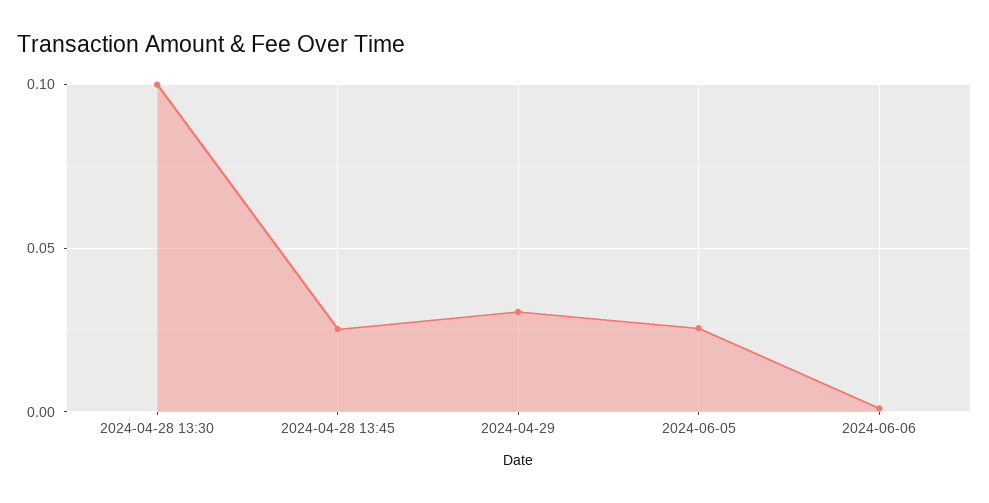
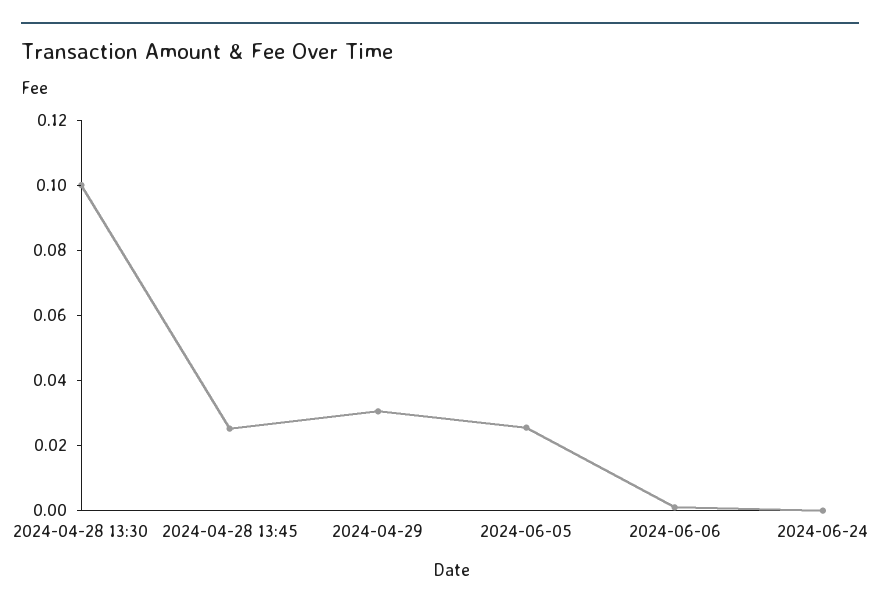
2024-06-24: none -> 0

